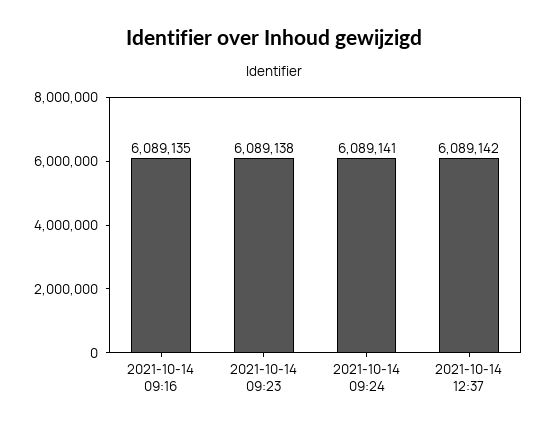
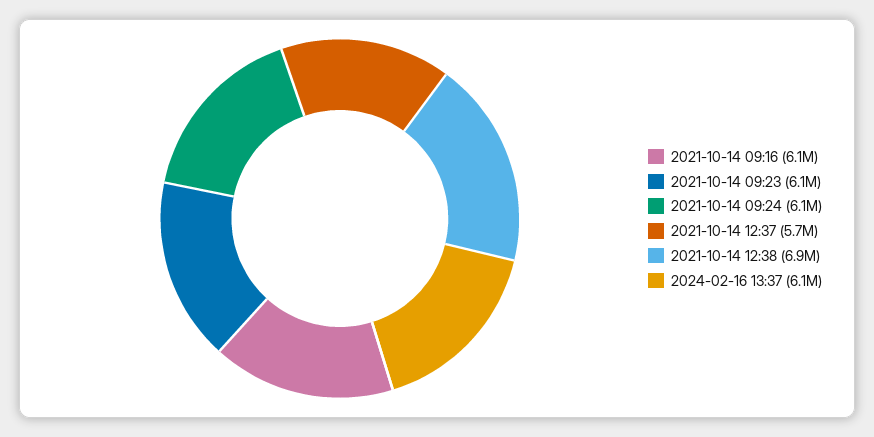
2021-10-14 12:37: 6089142 -> 5700000
2021-10-14 12:38: none -> 6900000
2024-02-16 13:37: none -> 6100000

